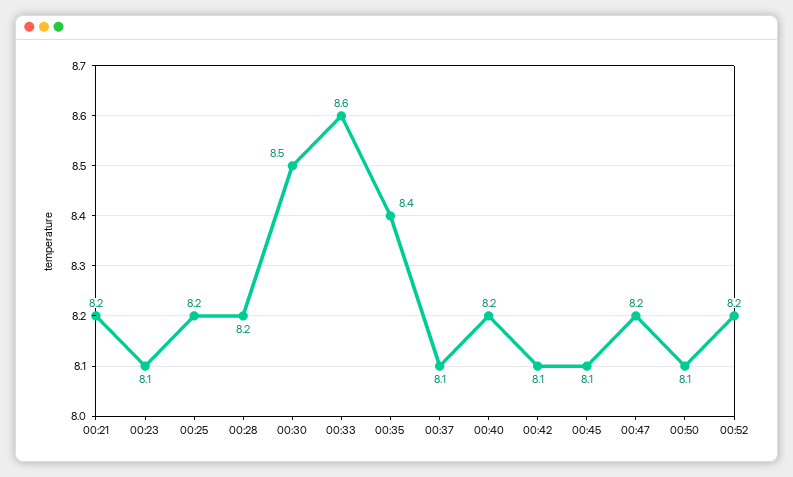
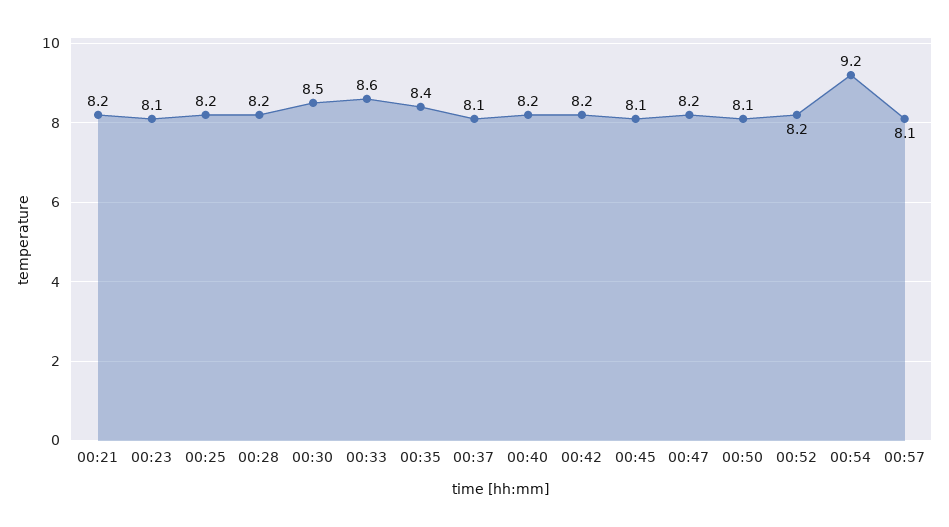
00:42: 8.1 -> 8.2
00:54: none -> 9.2
00:57: none -> 8.1

